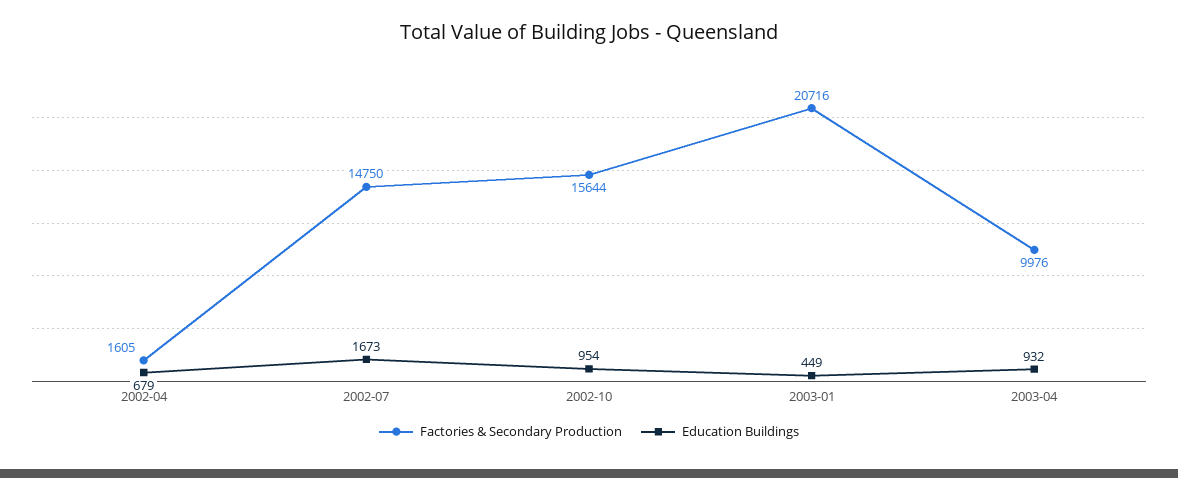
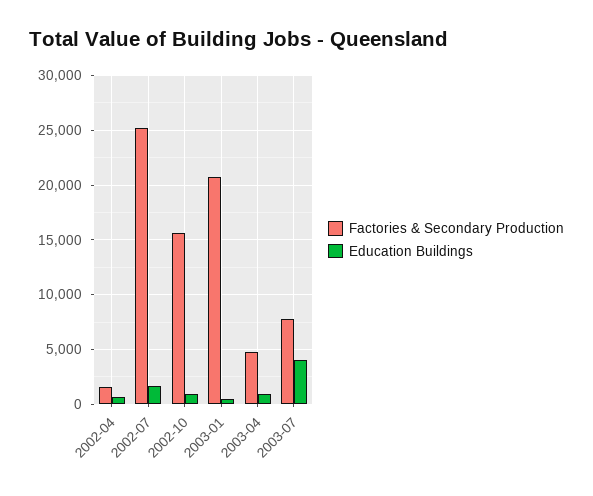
Factories & Secondary Production, 2002-07: 14750 -> 25000
Factories & Secondary Production, 2003-04: 9976 -> 5000
Factories & Secondary Production, 2003-07: none -> 8000
Education Buildings, 2003-07: none -> 4000

